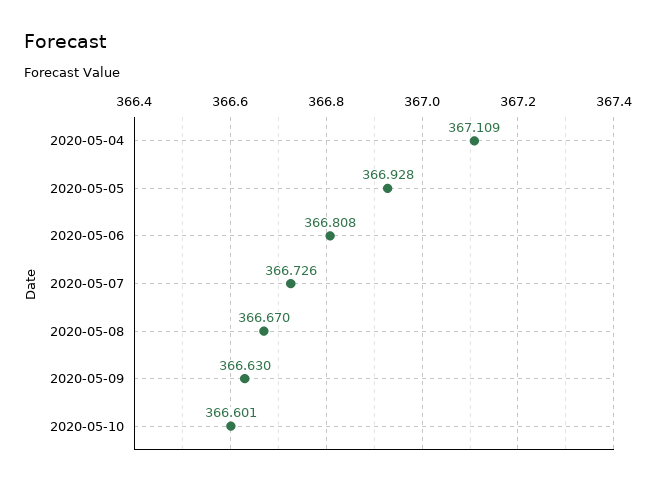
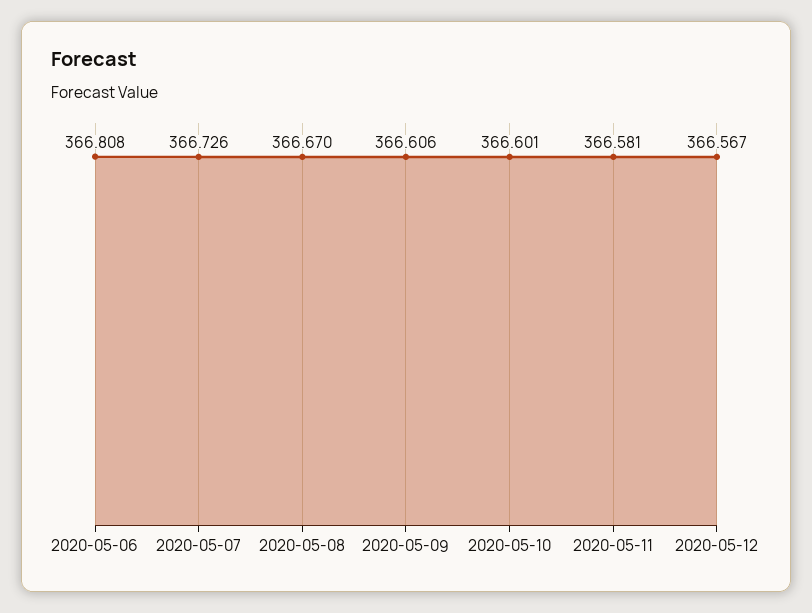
2020-05-04: 367.109 -> none
2020-05-05: 366.928 -> none
2020-05-09: 366.63 -> 366.606
2020-05-11: none -> 366.581
2020-05-12: none -> 366.567

